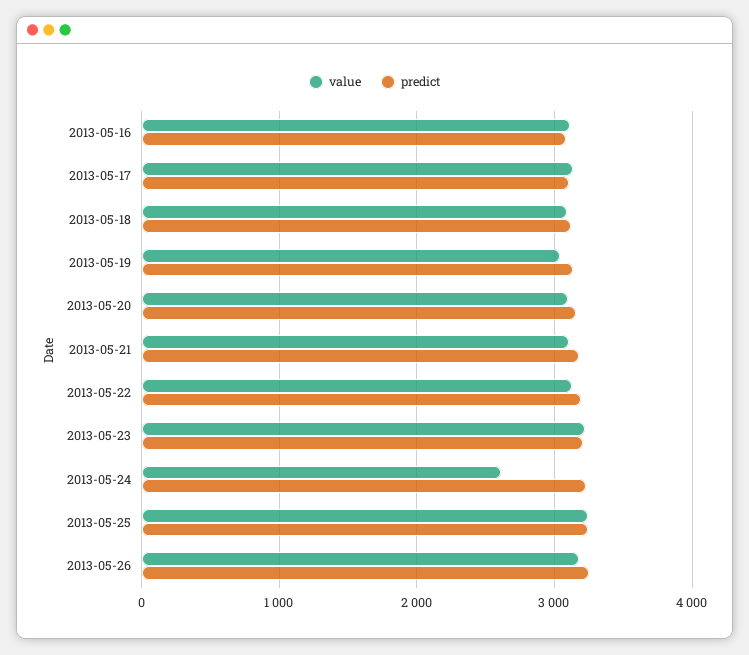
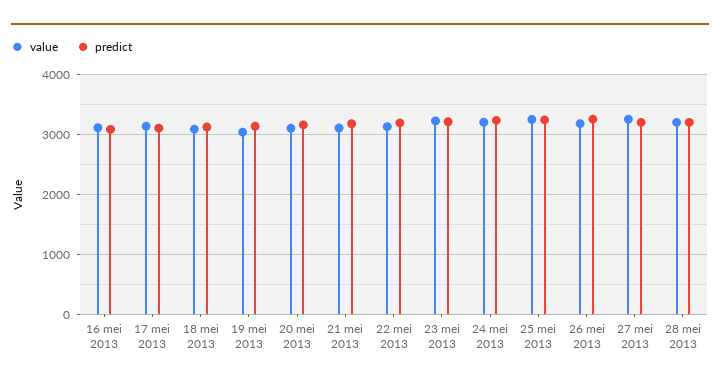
value, 2013-05-24: 2600 -> 3200
value, 27 mei 2013: none -> 3200
predict, 27 mei 2013: none -> 3200
value, 28 mei 2013: none -> 3200
predict, 28 mei 2013: none -> 3200

